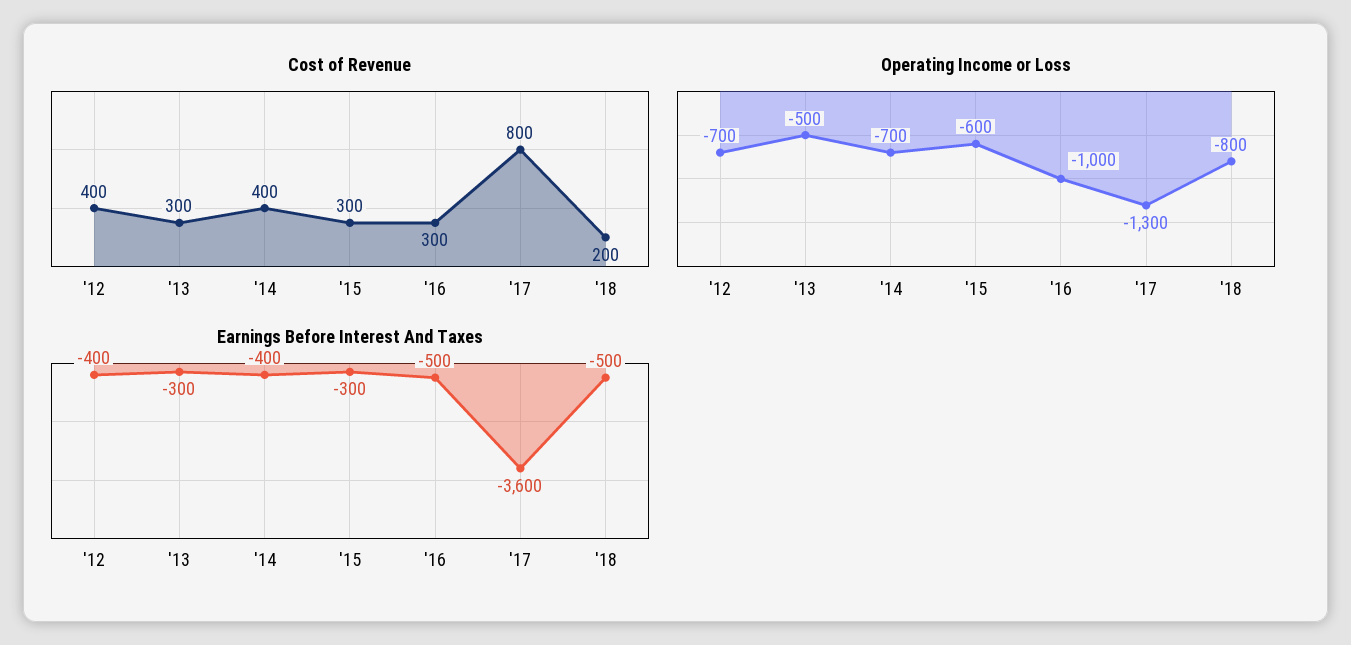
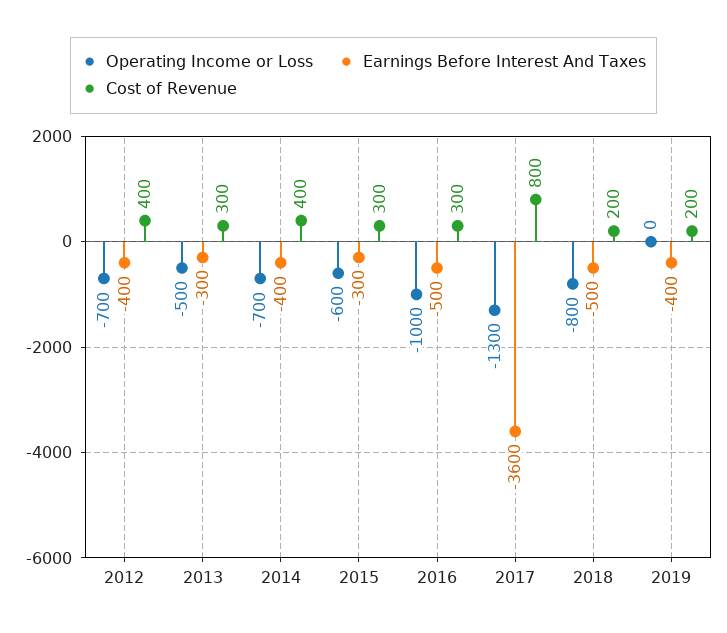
Operating Income or Loss, 2019: none -> 0
Earnings Before Interest And Taxes, 2019: none -> -400
Cost of Revenue, 2019: none -> 200

